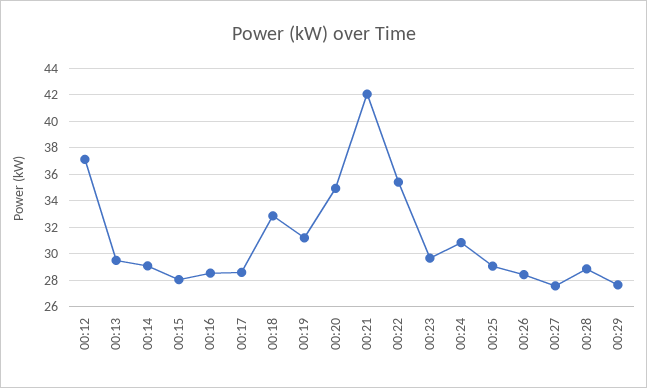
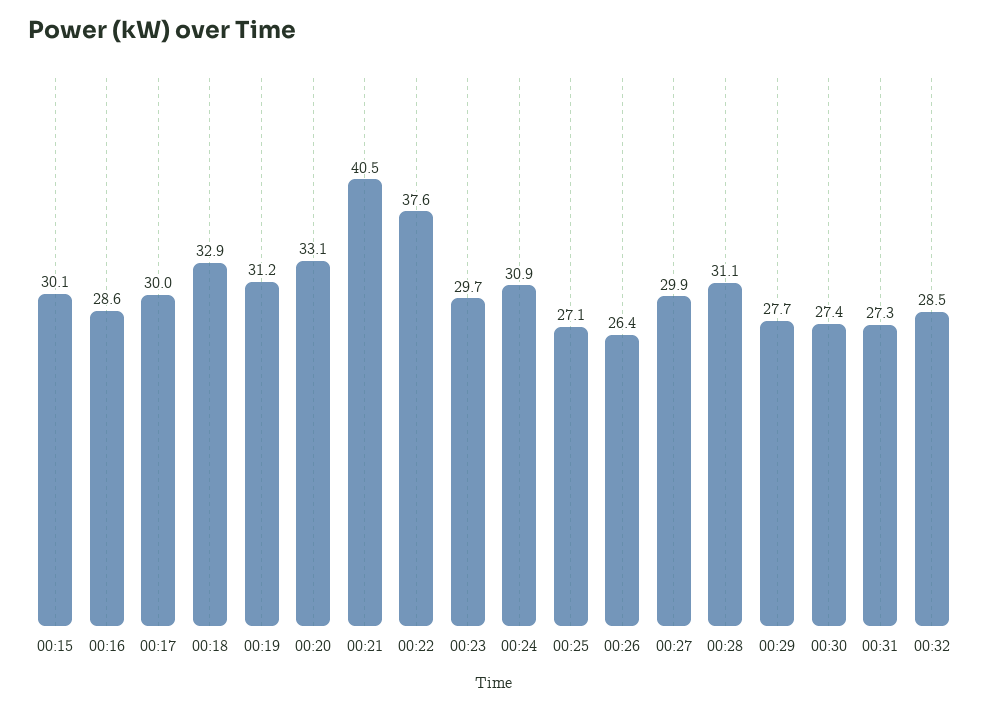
00:12: 37 -> none
00:13: 29.5 -> none
00:14: 29 -> none
00:15: 28 -> 30.1
00:17: 28.5 -> 30
00:20: 35 -> 33.1
00:21: 42 -> 40.5
00:22: 35.5 -> 37.6
00:25: 29 -> 27.1
00:26: 28.5 -> 26.4
00:27: 27.5 -> 29.9
00:28: 29 -> 31.1
00:30: none -> 27.4
00:31: none -> 27.3
00:32: none -> 28.5

